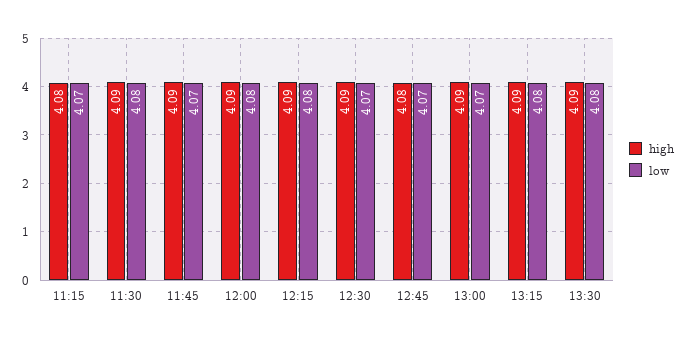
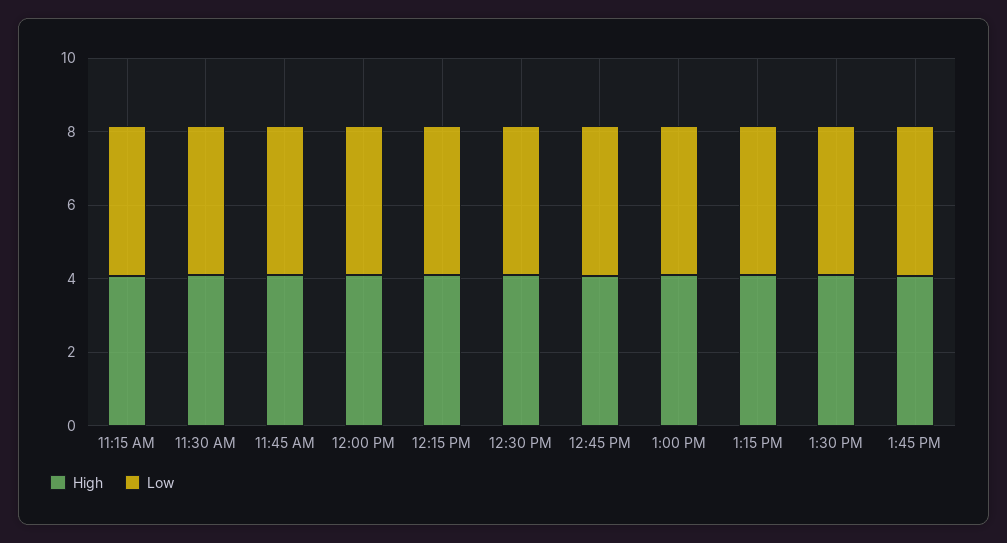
high, 1:45 PM: none -> 4
low, 1:45 PM: none -> 4

